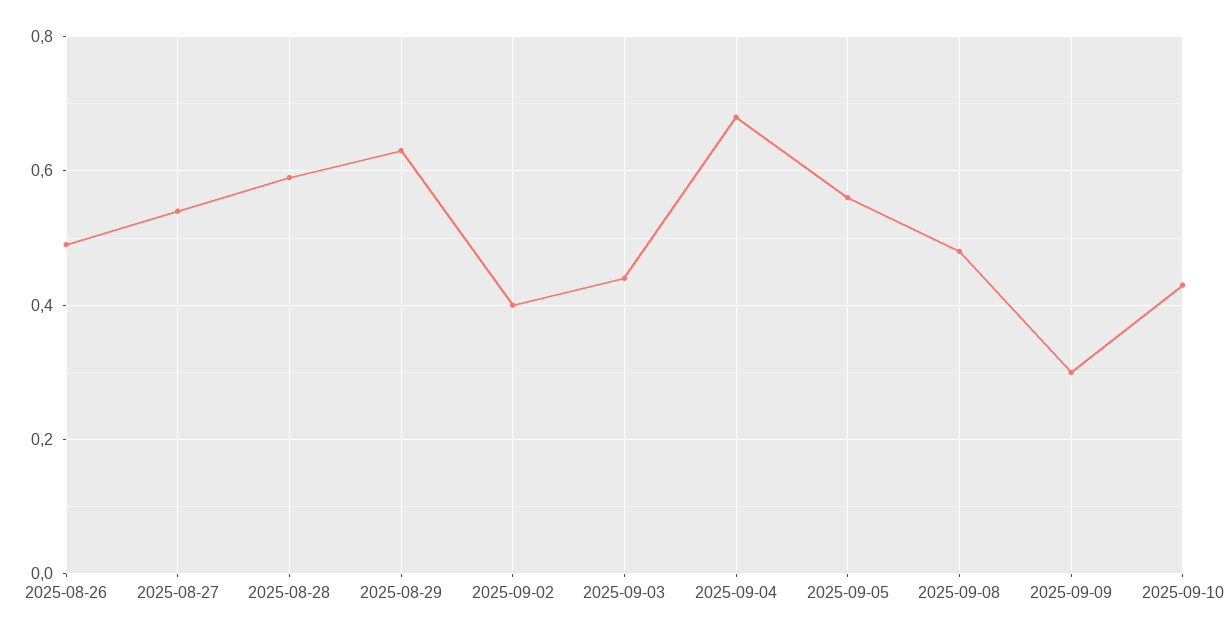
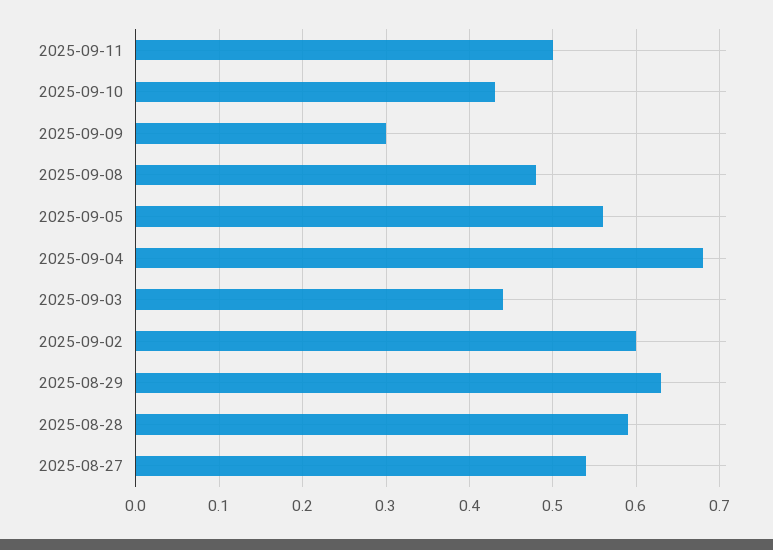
2025-08-26: 0.5 -> none
2025-09-02: 0.4 -> 0.6
2025-09-11: none -> 0.5

